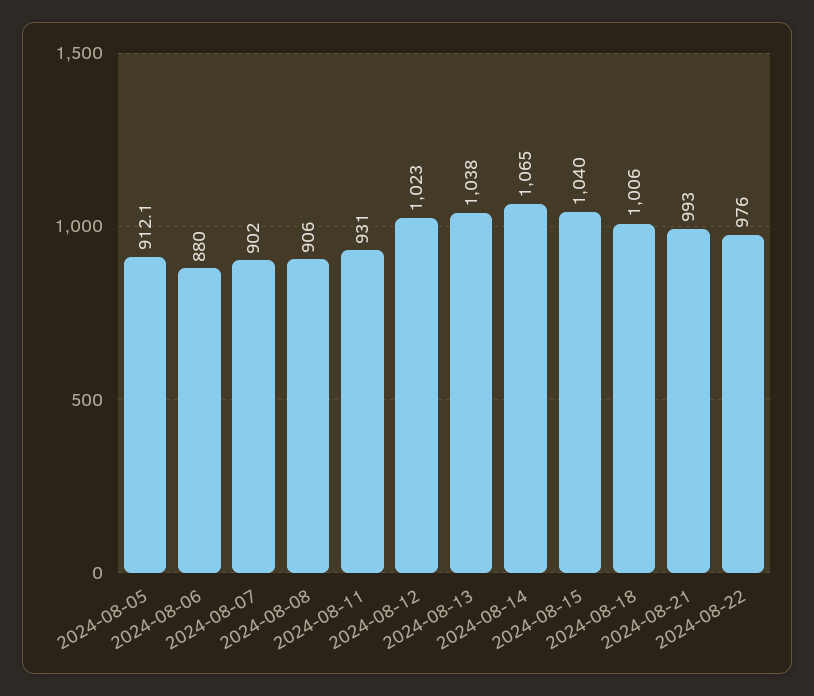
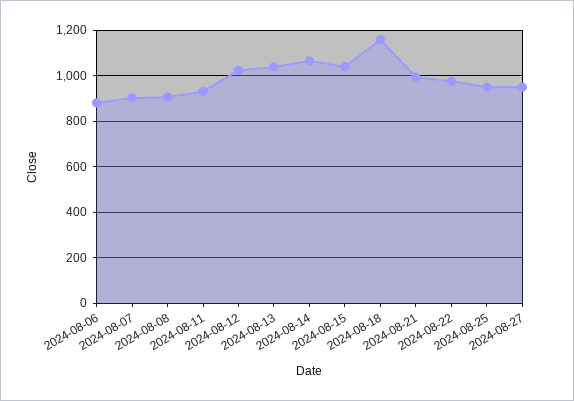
2024-08-05: 912.1 -> none
2024-08-18: 1006 -> 1150
2024-08-25: none -> 950
2024-08-27: none -> 950

